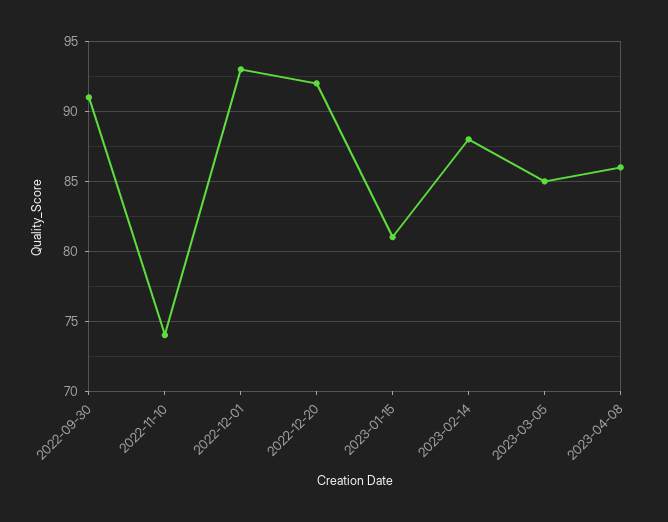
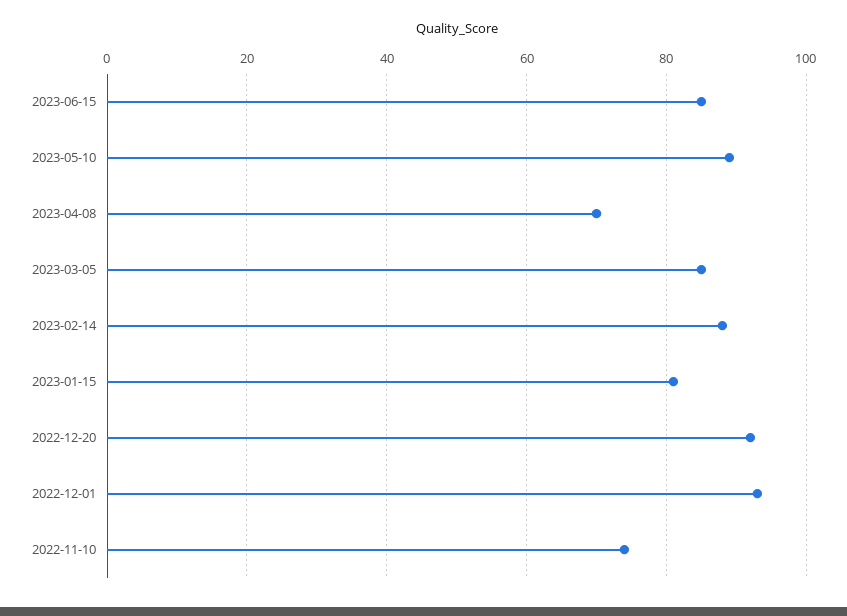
2022-09-30: 91 -> none
2023-04-08: 86 -> 70
2023-06-15: none -> 85
2023-05-10: none -> 90

